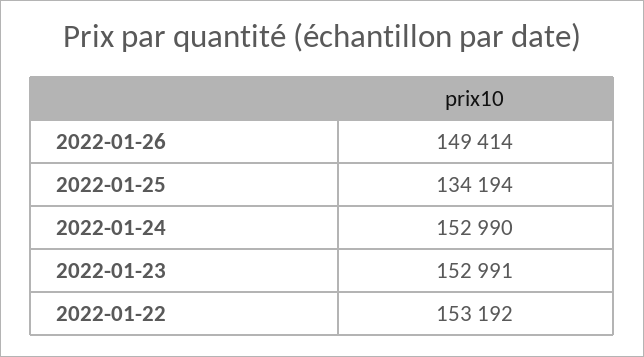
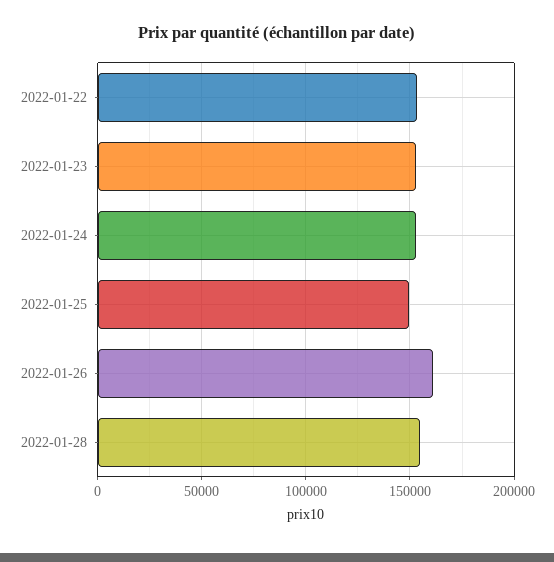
2022-01-26: 149414 -> 160000
2022-01-25: 134194 -> 150000
2022-01-28: none -> 155000

